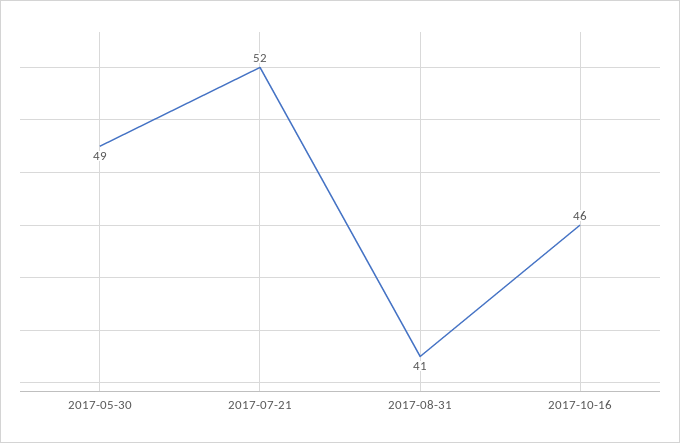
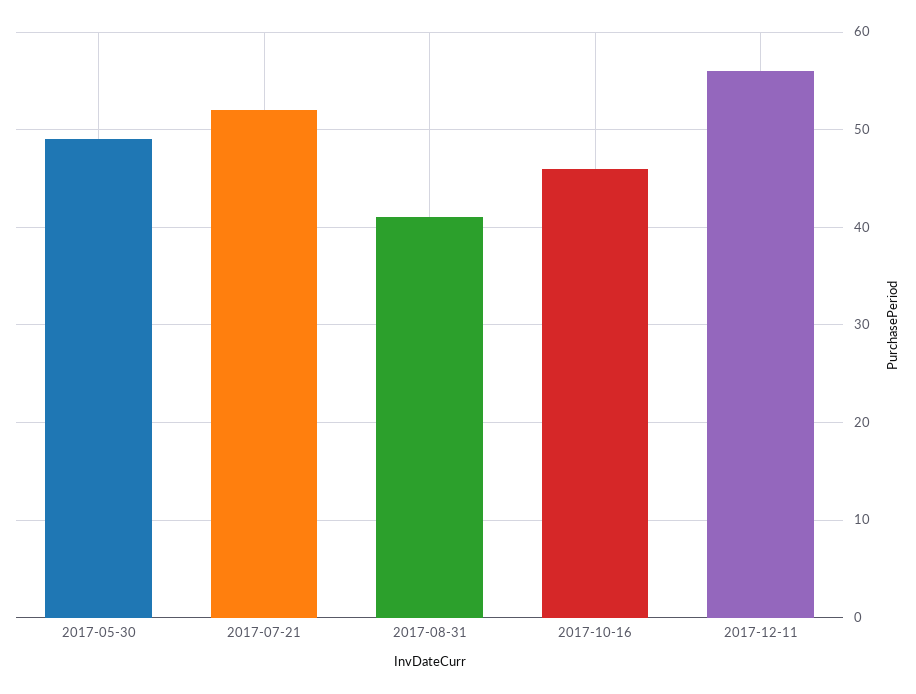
2017-12-11: none -> 56

